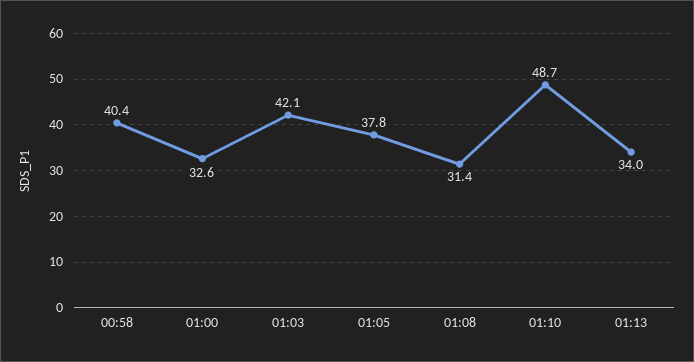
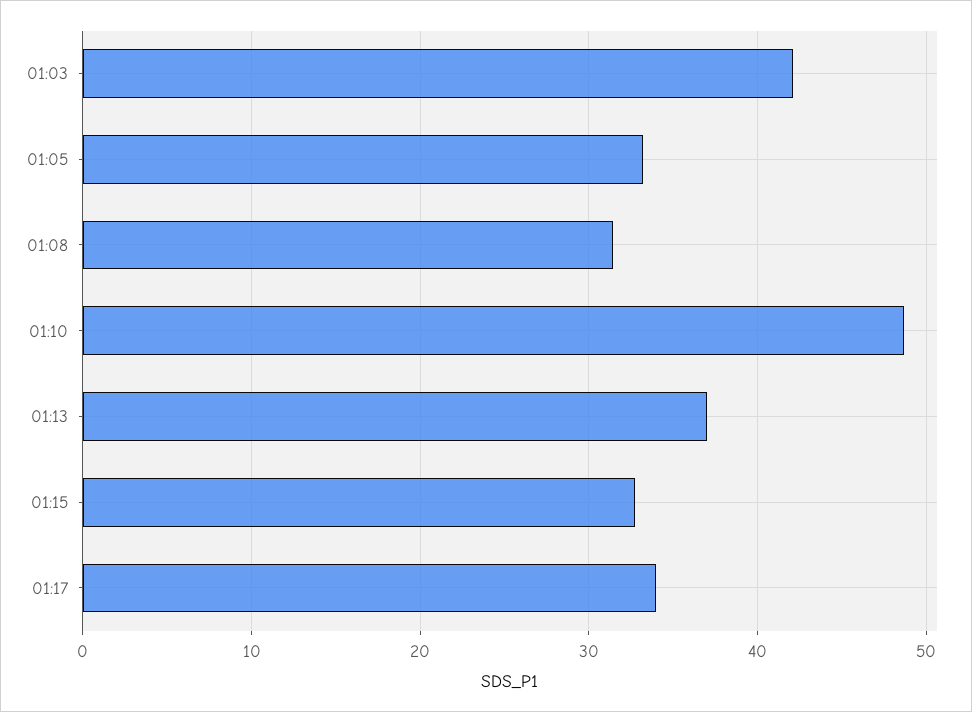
00:58: 40.4 -> none
01:00: 32.6 -> none
01:05: 37.8 -> 33
01:13: 34 -> 37
01:15: none -> 33
01:17: none -> 34

